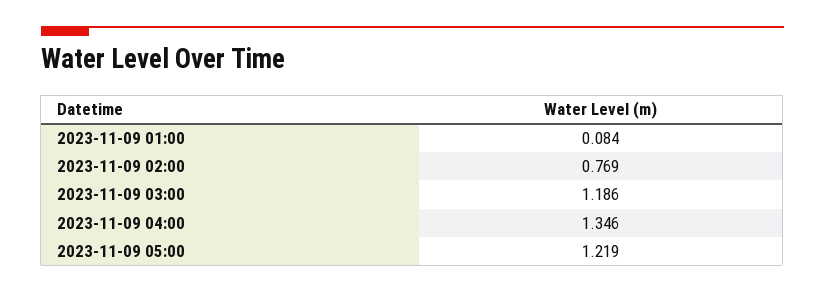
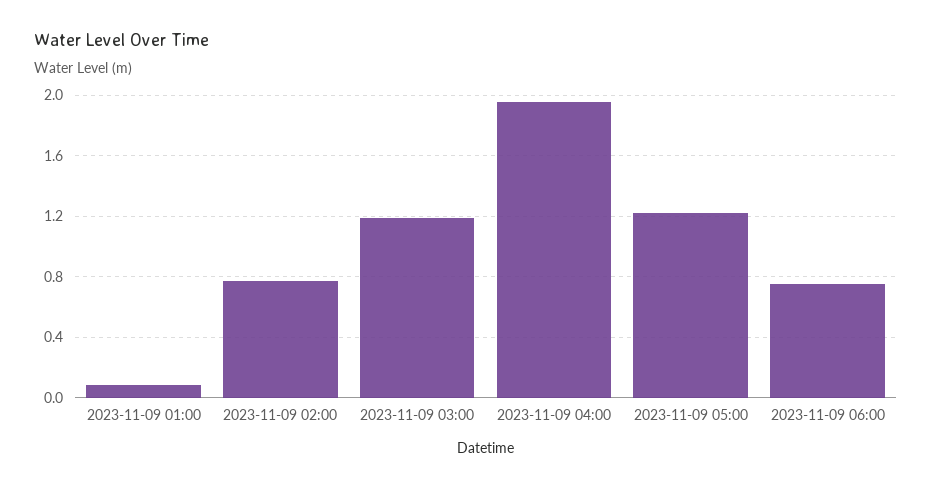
2023-11-09 04:00: 1.346 -> 1.95
2023-11-09 06:00: none -> 0.75

